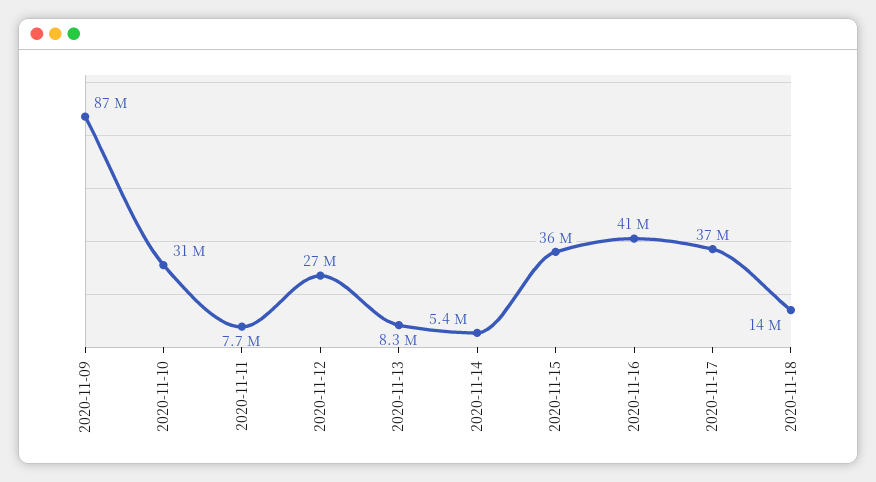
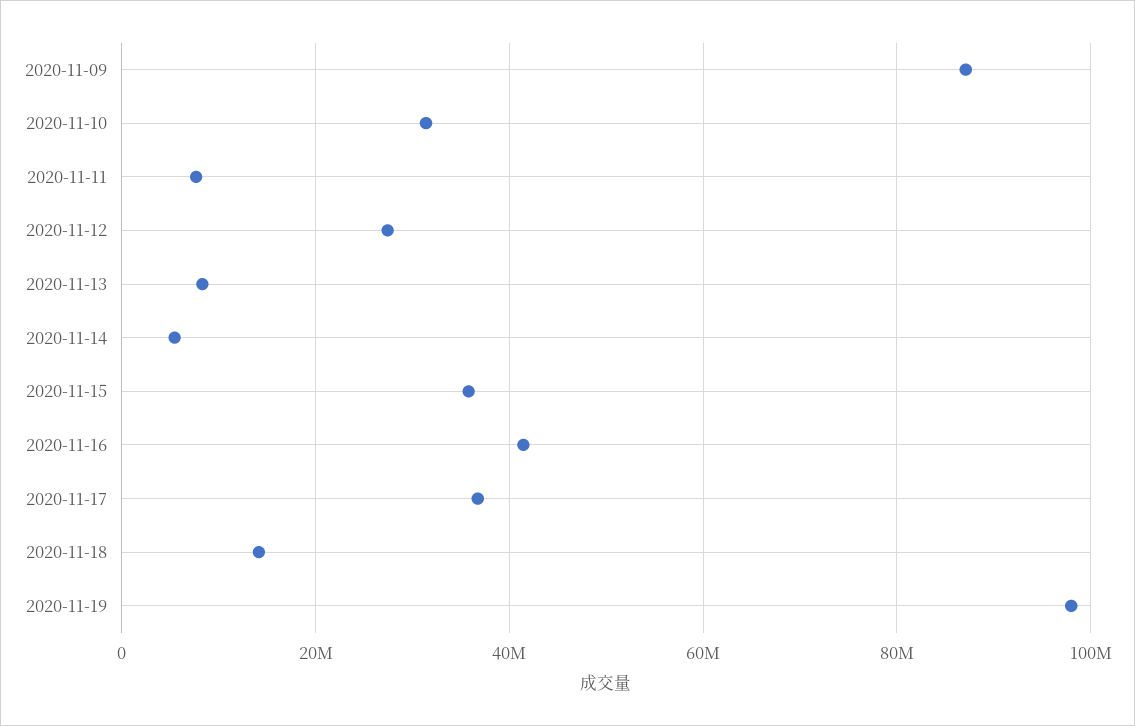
2020-11-19: none -> 98000000

